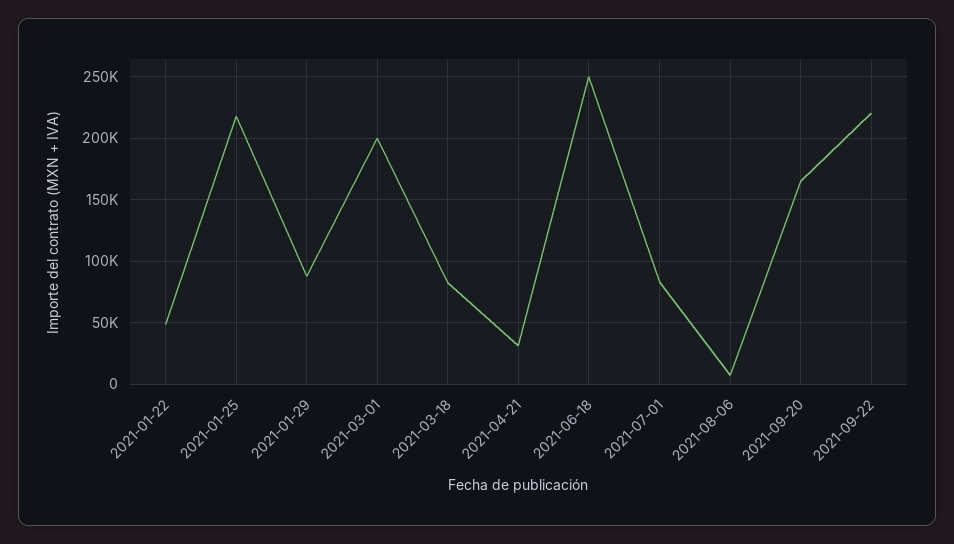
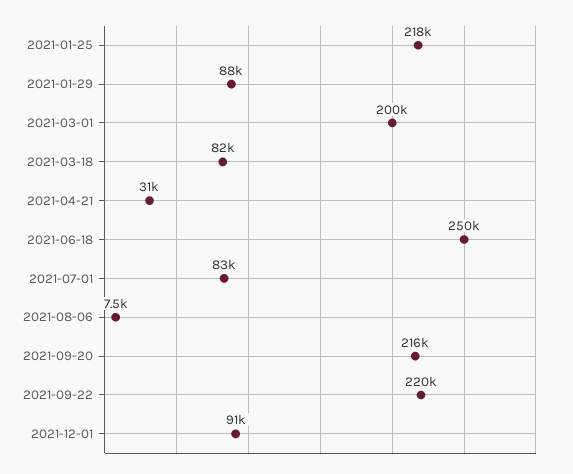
2021-01-22: 50000 -> none
2021-09-20: 165000 -> 216000
2021-12-01: none -> 91000

